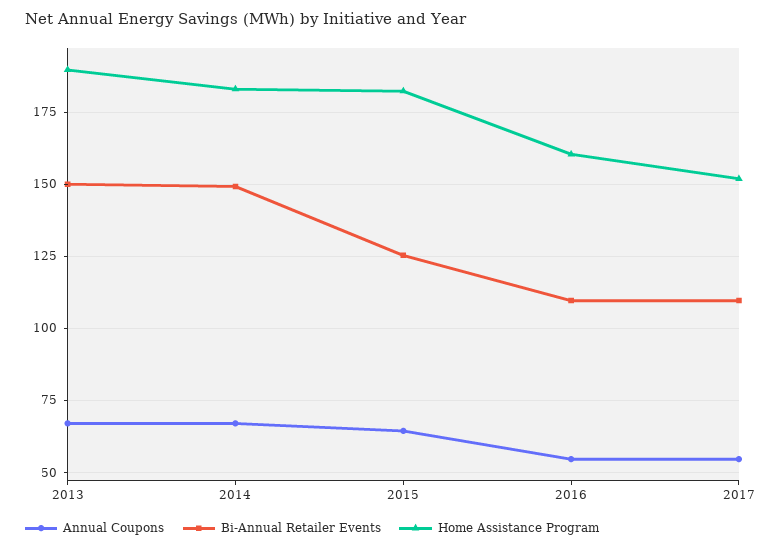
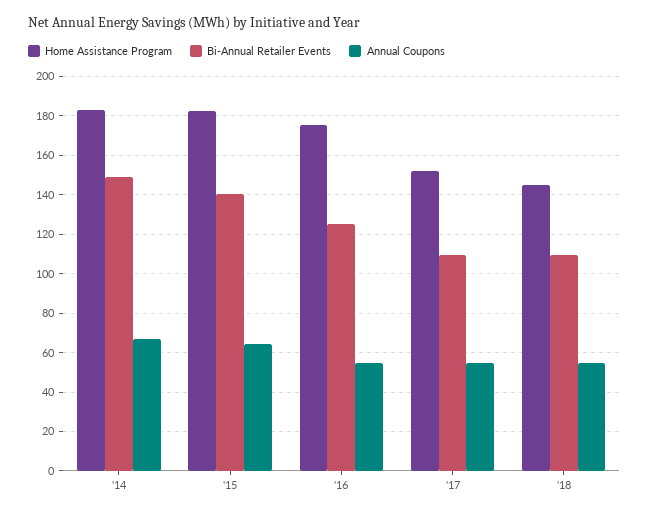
Annual Coupons, 2013: 67.5 -> none
Bi-Annual Retailer Events, 2013: 150 -> none
Home Assistance Program, 2013: 190 -> none
Bi-Annual Retailer Events, 2015: 125 -> 140
Bi-Annual Retailer Events, 2016: 110 -> 125
Home Assistance Program, 2016: 160 -> 175
Home Assistance Program, '18: none -> 145
Bi-Annual Retailer Events, '18: none -> 110
Annual Coupons, '18: none -> 55

